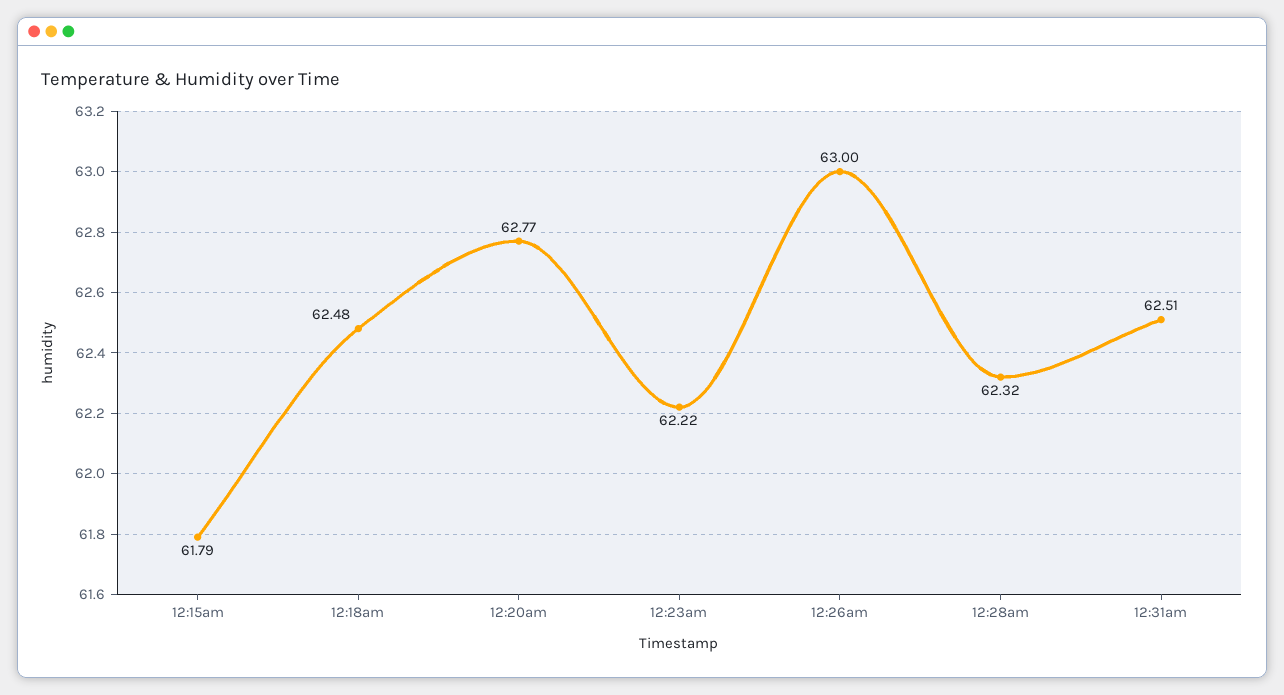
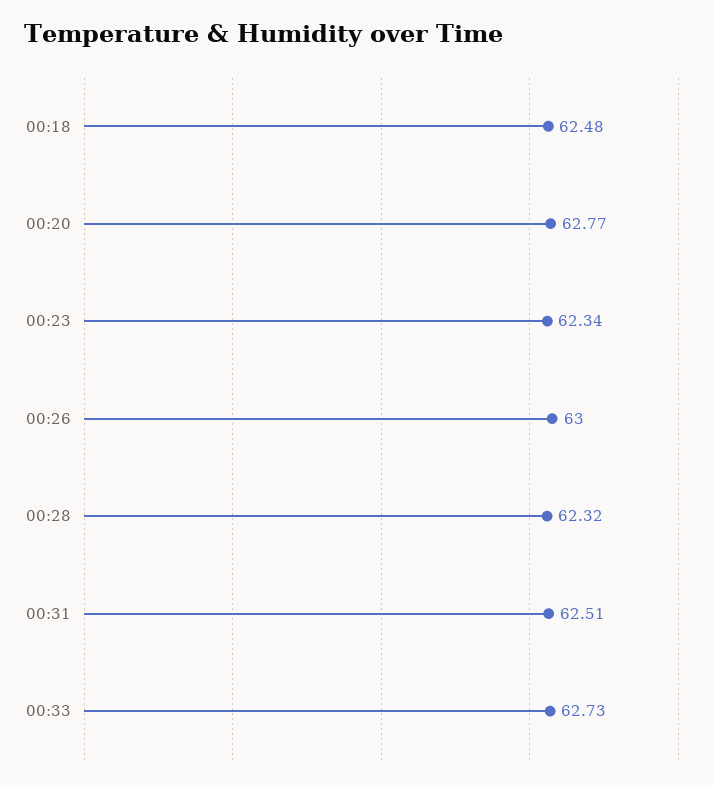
12:15am: 61.79 -> none
12:23am: 62.22 -> 62.34
00:33: none -> 62.73

